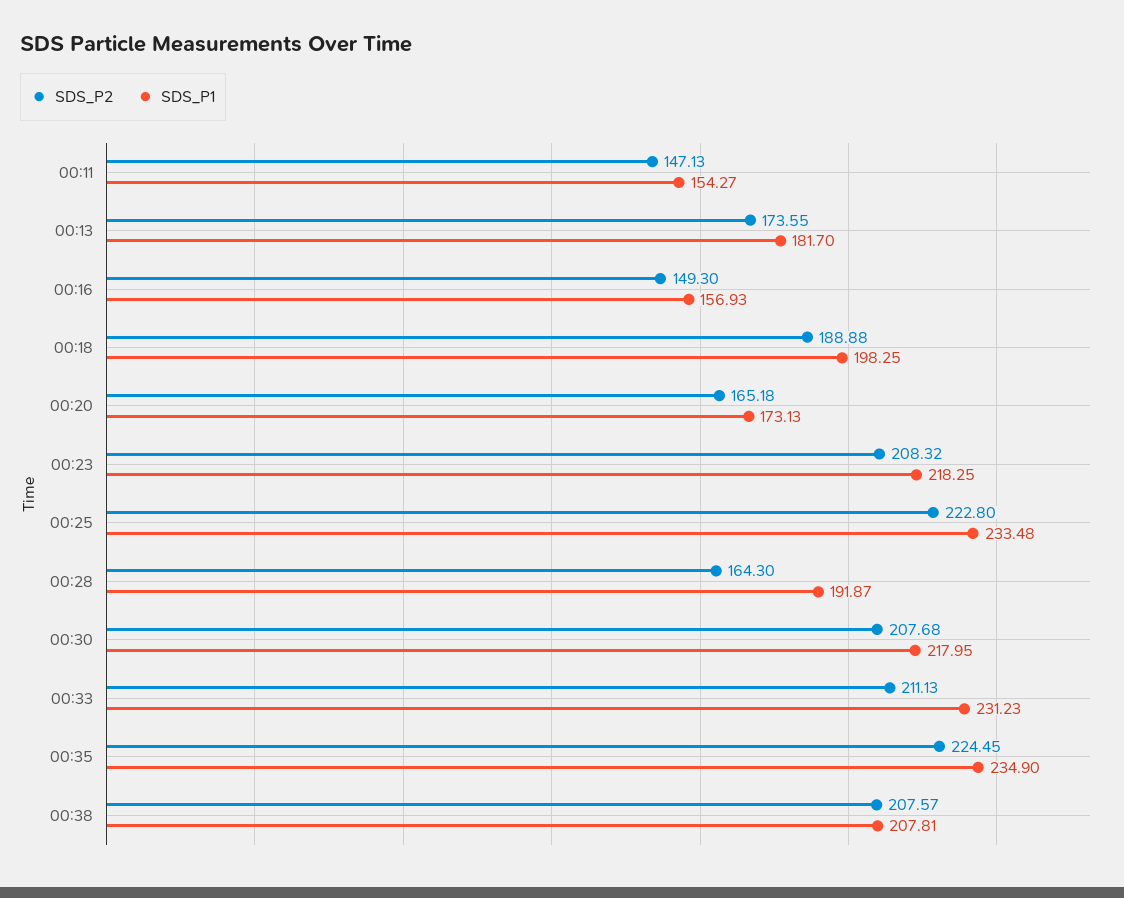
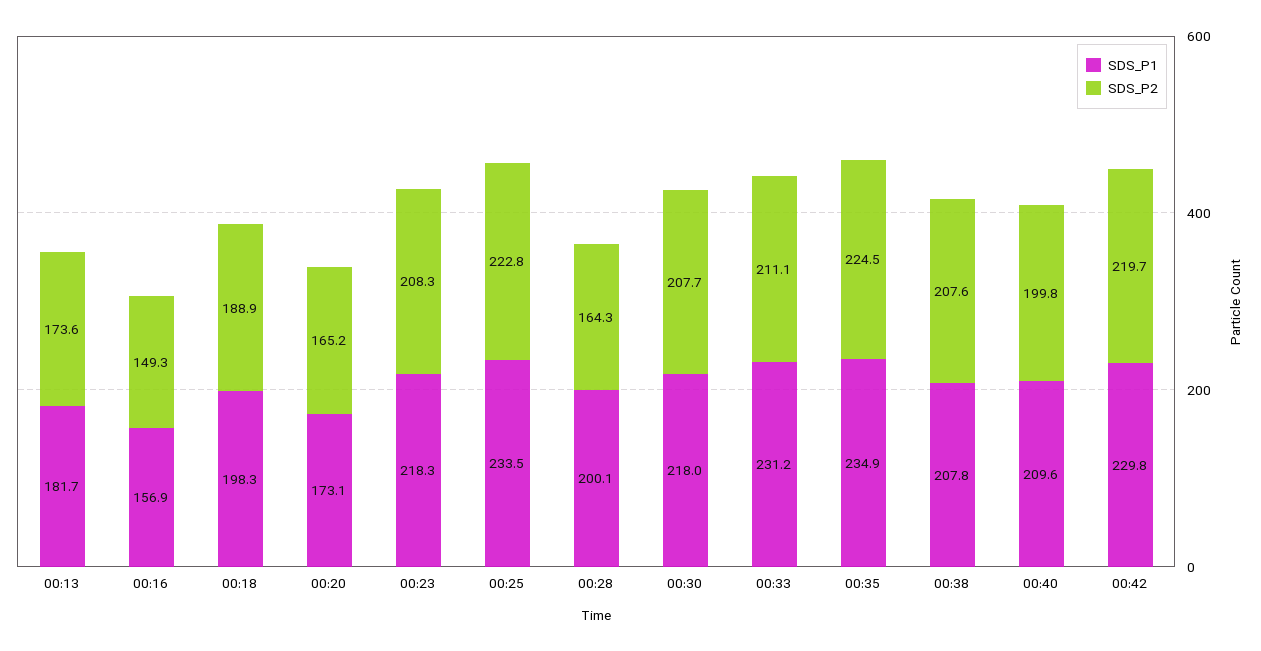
SDS_P2, 00:11: 147.13 -> none
SDS_P1, 00:11: 154.27 -> none
SDS_P1, 00:28: 191.87 -> 200.1
SDS_P1, 00:40: none -> 209.6
SDS_P2, 00:40: none -> 199.8
SDS_P1, 00:42: none -> 229.8
SDS_P2, 00:42: none -> 219.7

